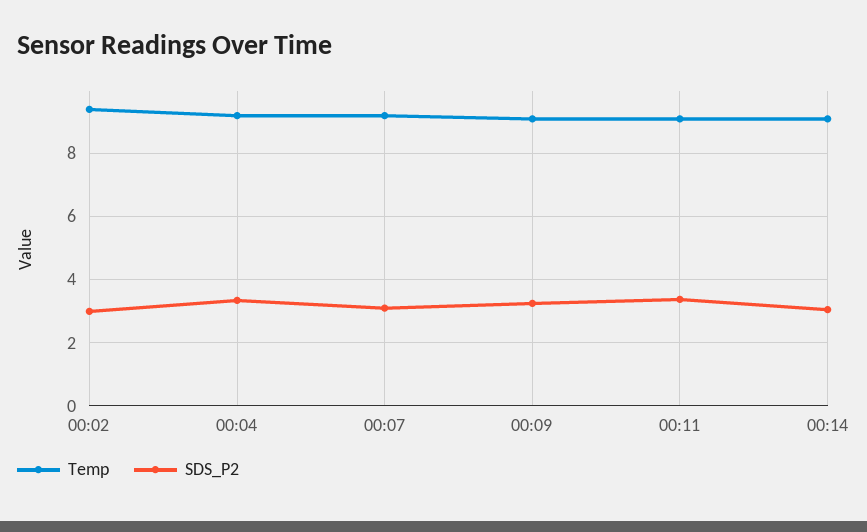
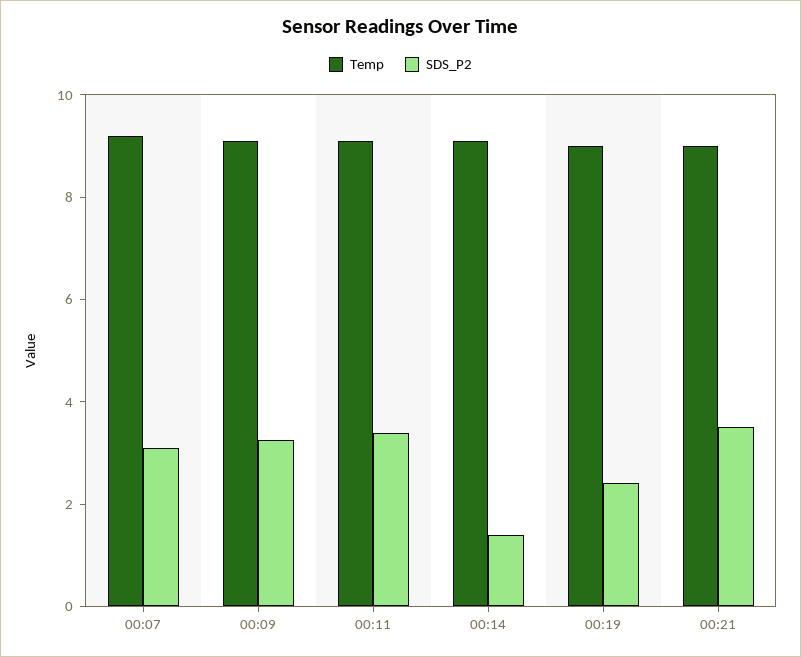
Temp, 00:02: 9.4 -> none
SDS_P2, 00:02: 3 -> none
Temp, 00:04: 9.2 -> none
SDS_P2, 00:04: 3.4 -> none
SDS_P2, 00:14: 3 -> 1.5
Temp, 00:19: none -> 9
SDS_P2, 00:19: none -> 2.5
Temp, 00:21: none -> 9
SDS_P2, 00:21: none -> 3.5

